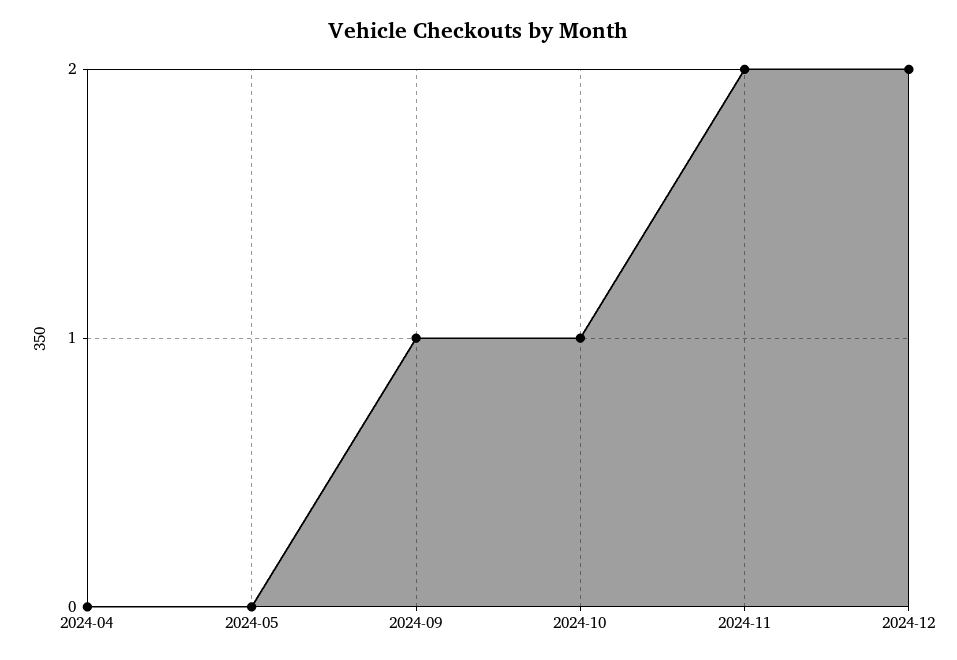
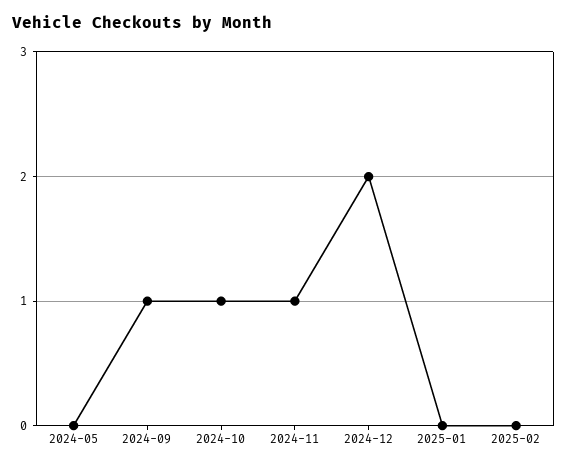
2024-04: 0 -> none
2024-11: 2 -> 1
2025-01: none -> 0
2025-02: none -> 0

